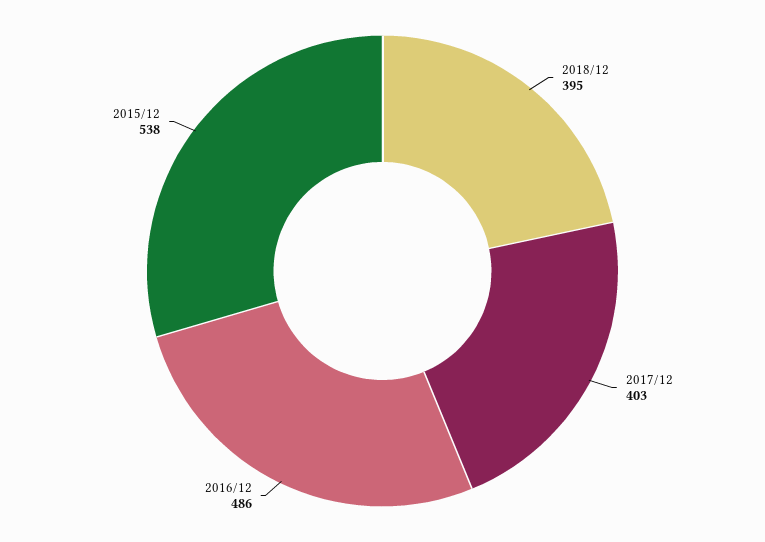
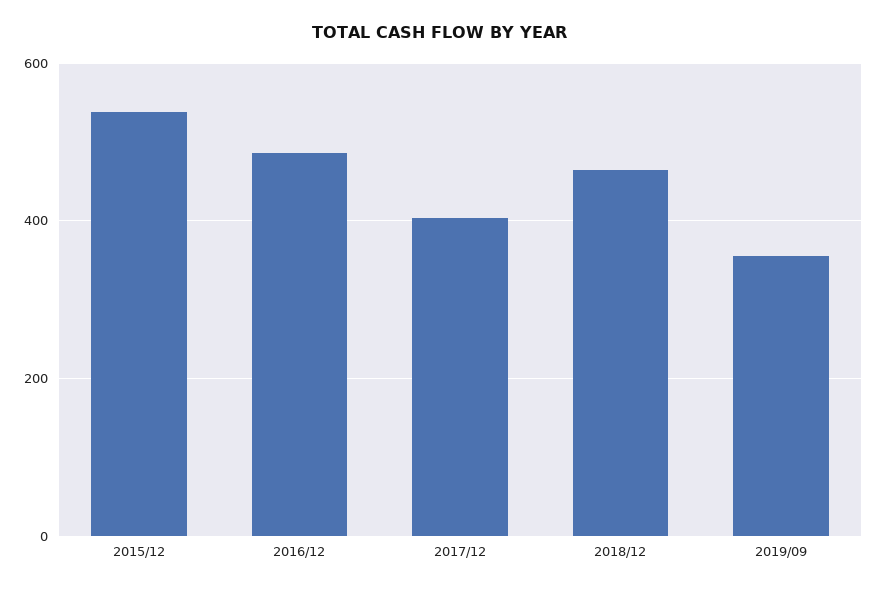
2018/12: 395 -> 460
2019/09: none -> 360

